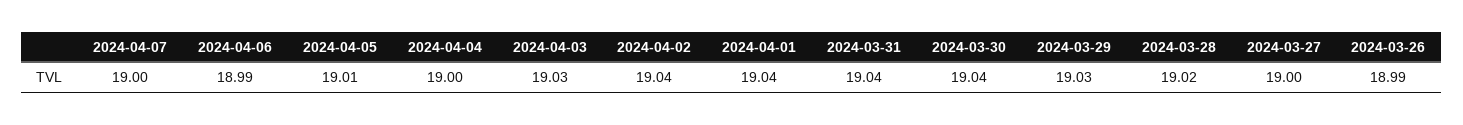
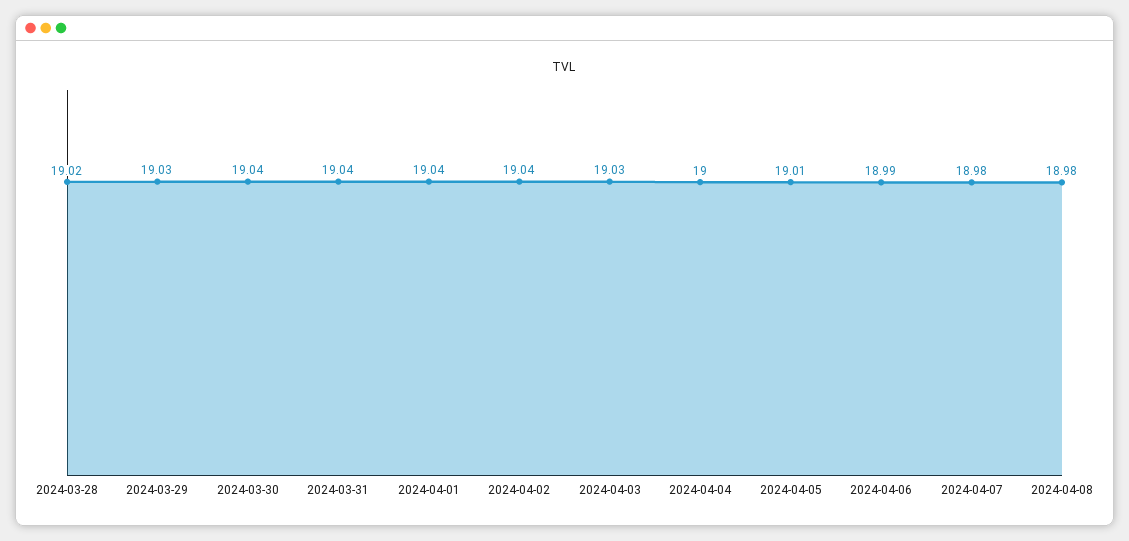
2024-04-07: 19 -> 18.98
2024-03-27: 19 -> none
2024-03-26: 18.99 -> none
2024-04-08: none -> 18.98

